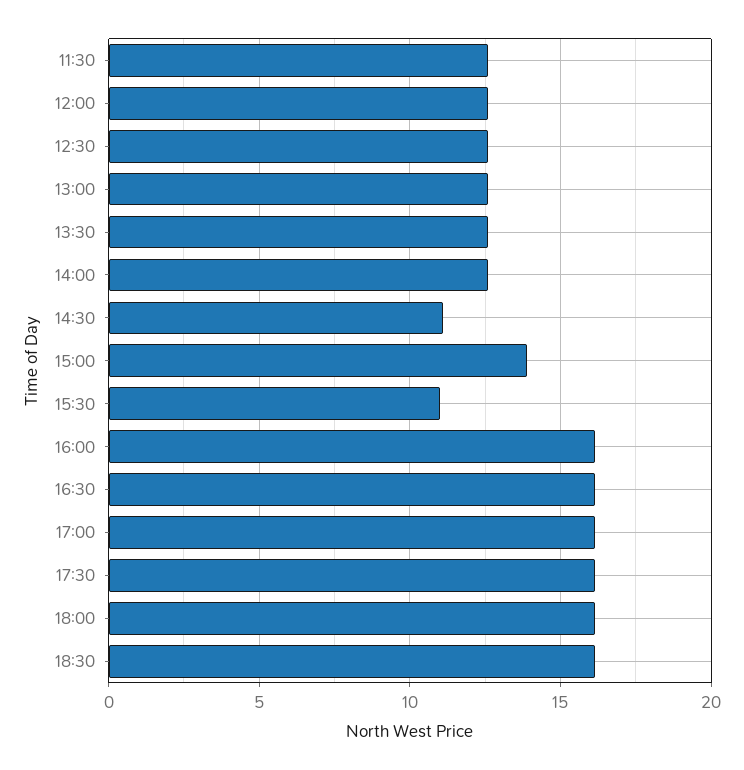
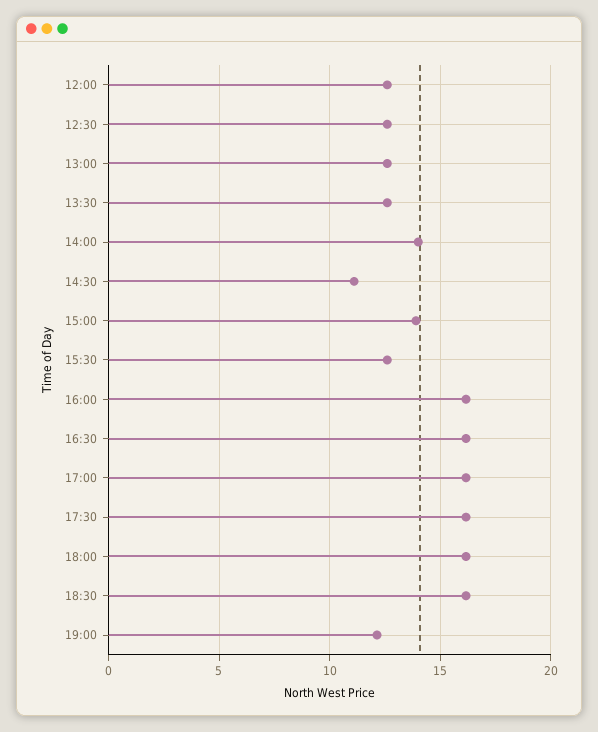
11:30: 12.5 -> none
14:00: 12.5 -> 14
15:30: 11 -> 12.5
19:00: none -> 12

